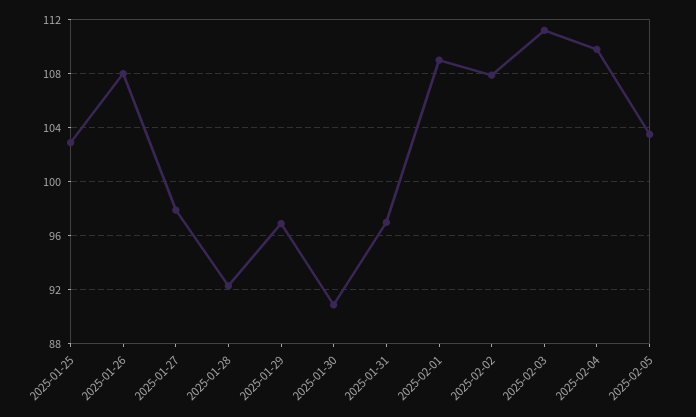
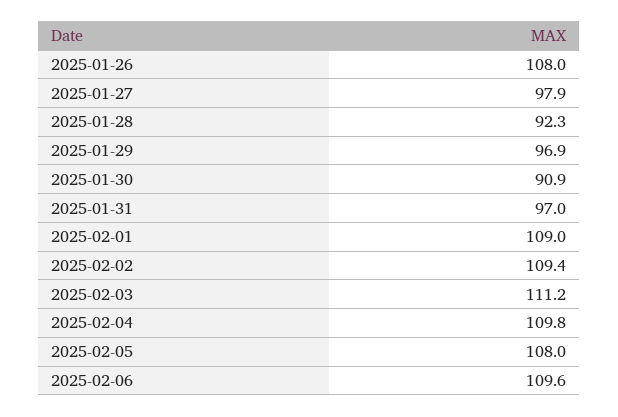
2025-01-25: 103 -> none
2025-02-02: 108 -> 109.4
2025-02-05: 103.5 -> 108
2025-02-06: none -> 109.6

